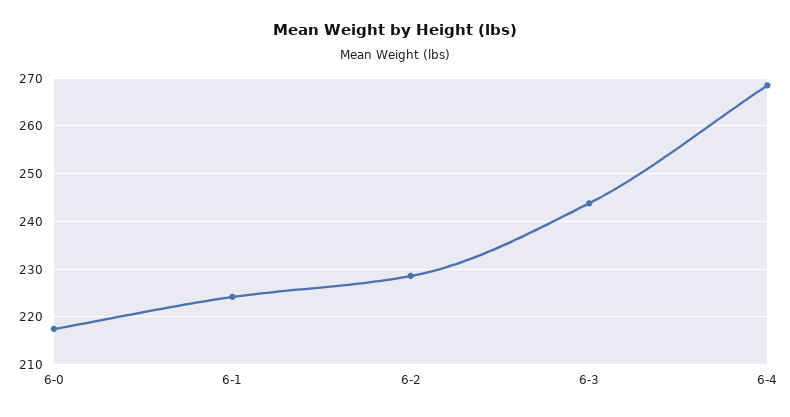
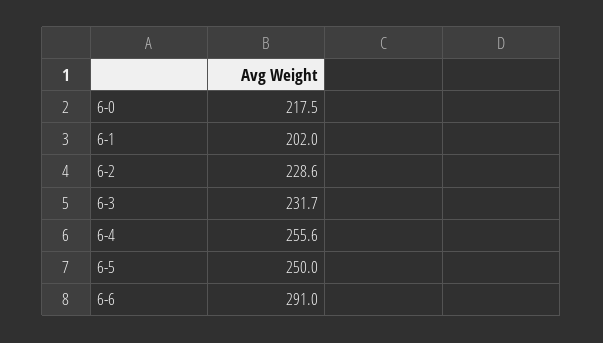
6-1: 224 -> 202
6-3: 244 -> 231.7
6-4: 268 -> 255.6
6-5: none -> 250
6-6: none -> 291

